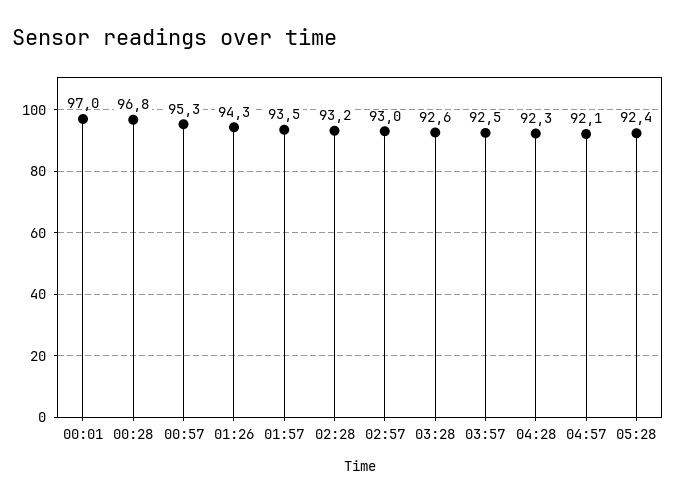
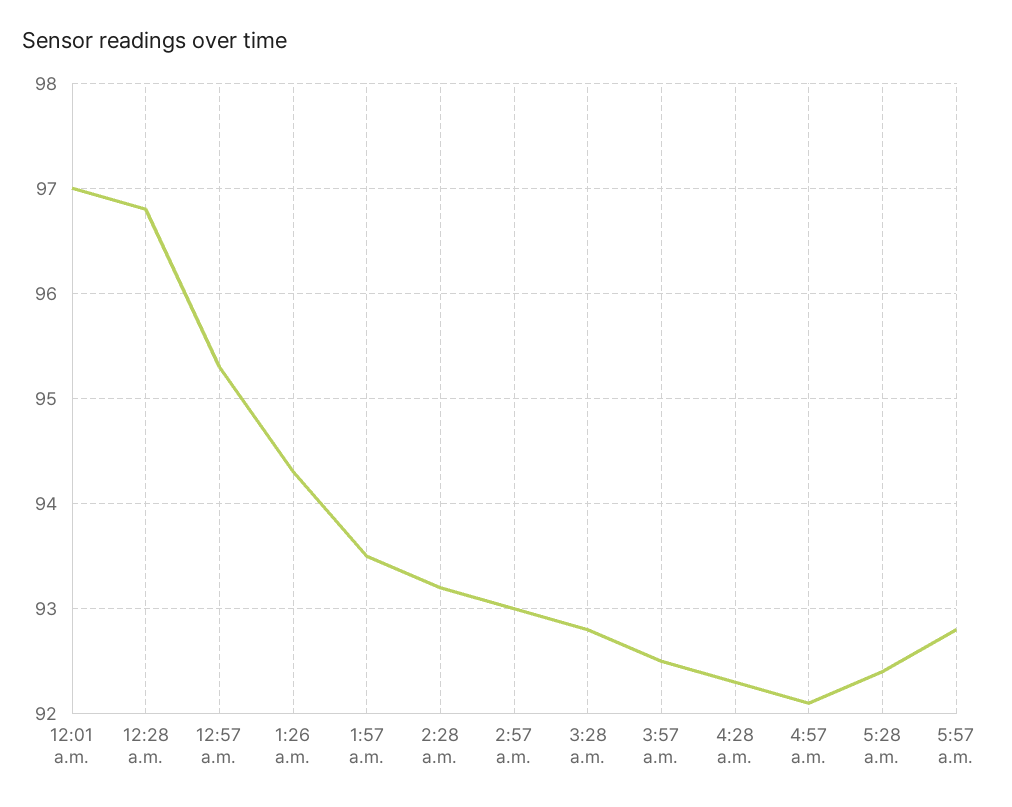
03:28: 92.6 -> 92.8
5:57 a.m.: none -> 92.8

